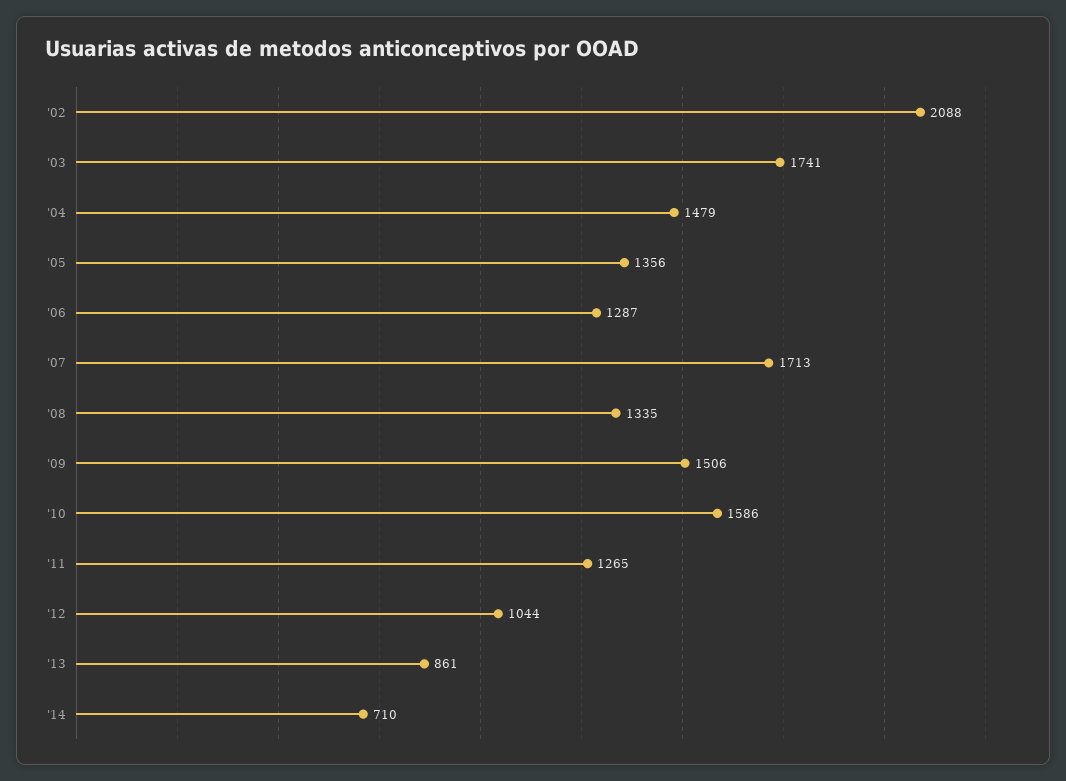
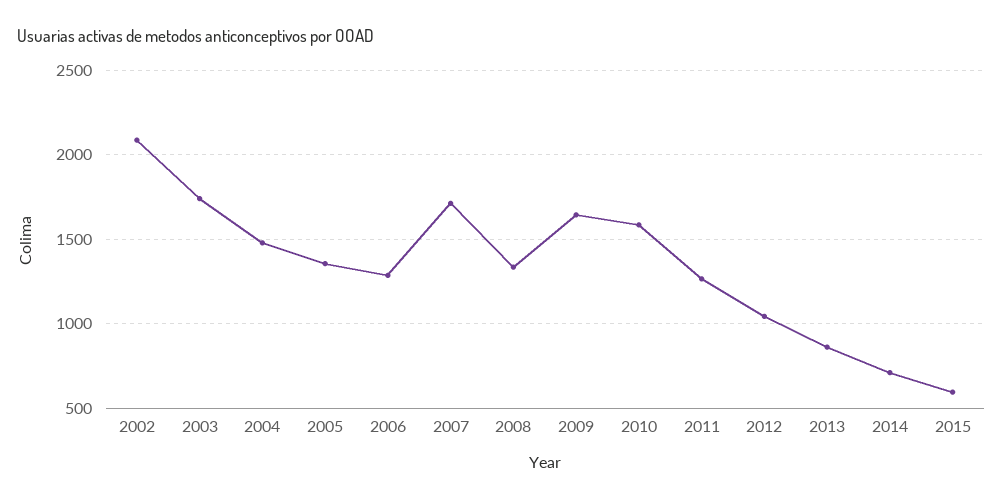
'09: 1506 -> 1650
2015: none -> 600

